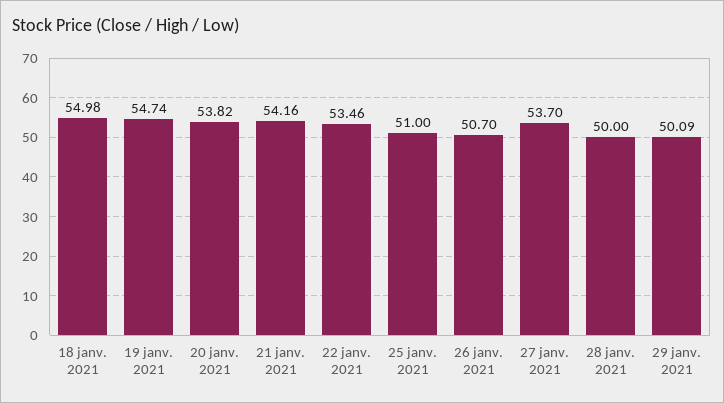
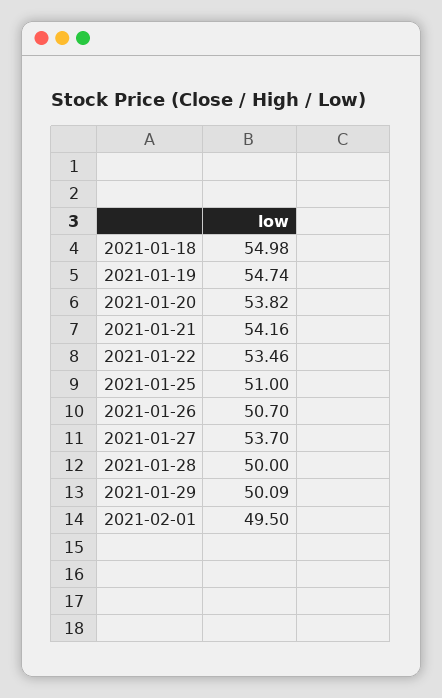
2021-02-01: none -> 49.5

